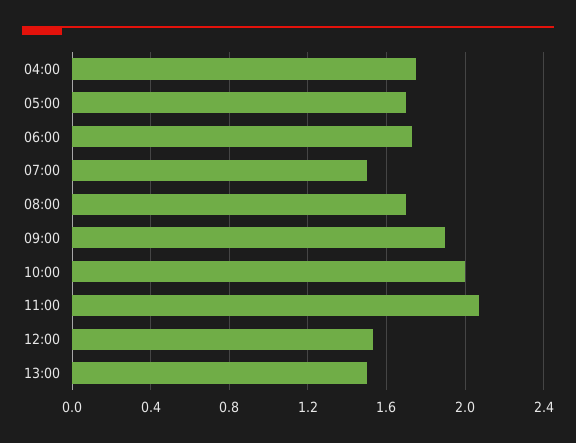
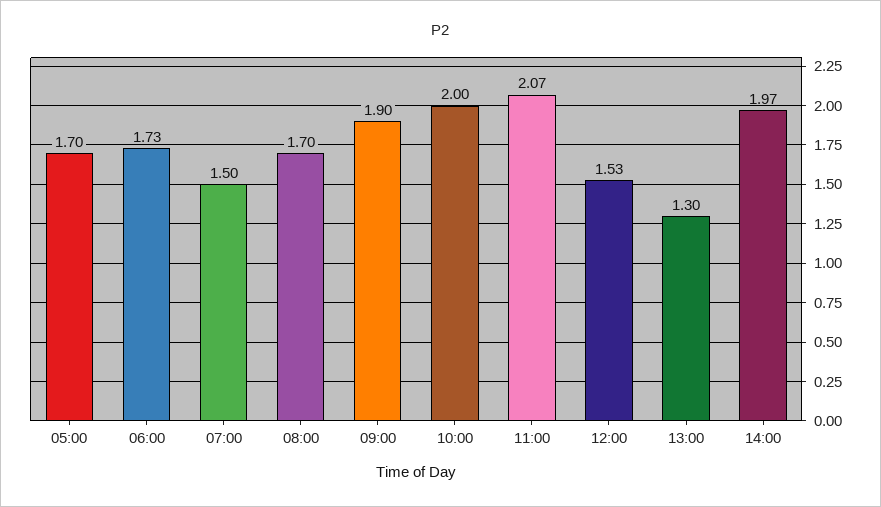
04:00: 1.75 -> none
13:00: 1.5 -> 1.3
14:00: none -> 1.97

